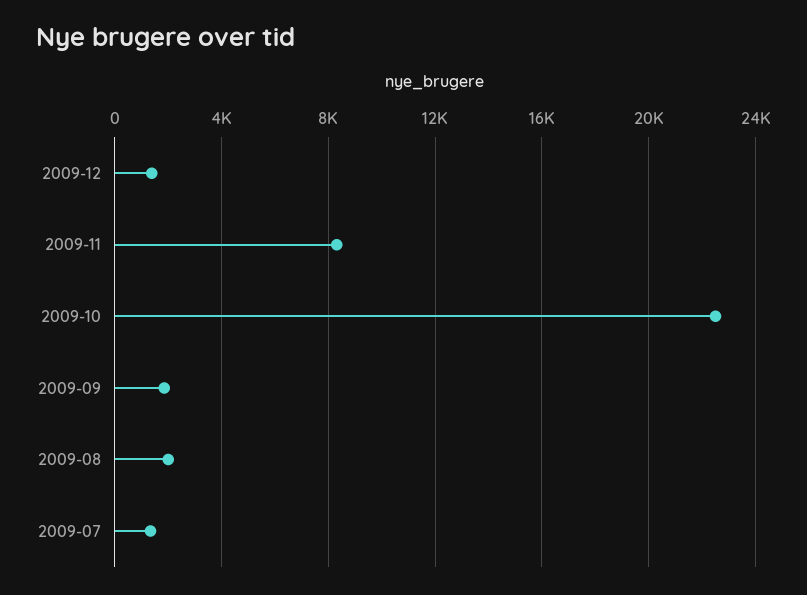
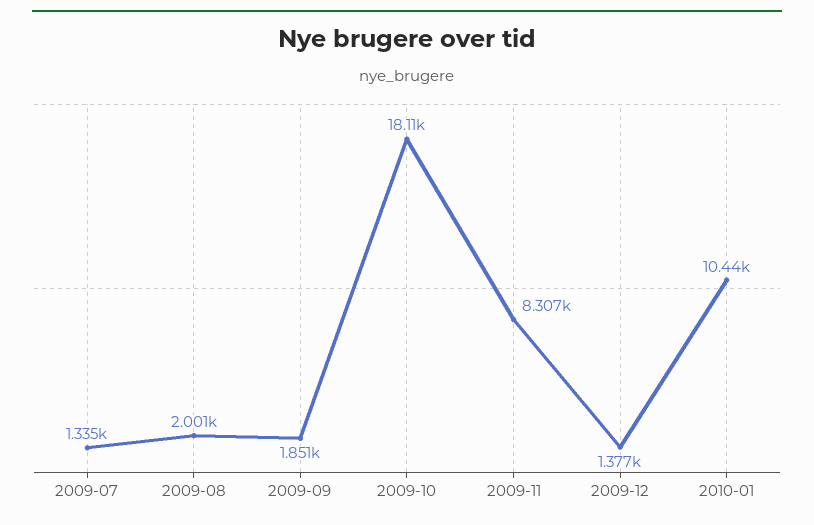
2009-10: 22500 -> 18110
2010-01: none -> 10440

